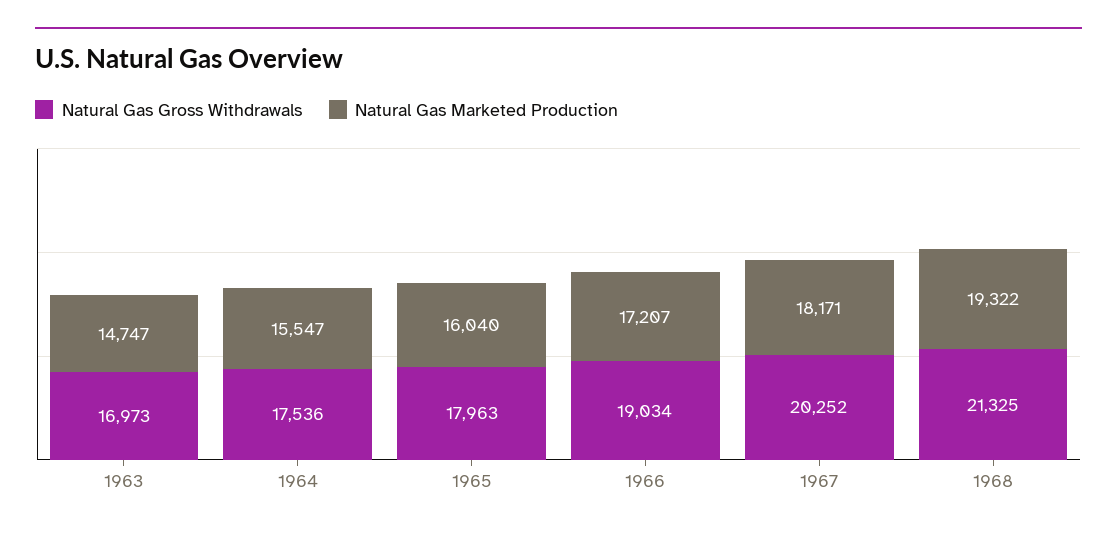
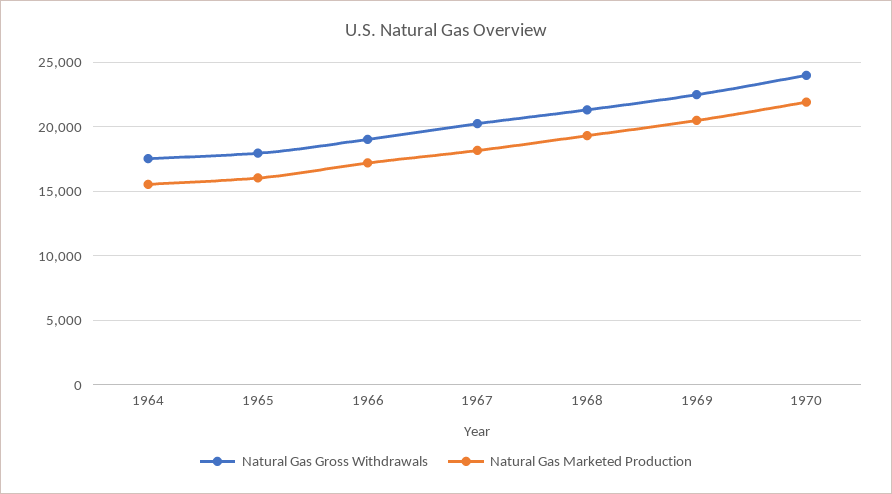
Natural Gas Gross Withdrawals, 1963: 16973 -> none
Natural Gas Marketed Production, 1963: 14747 -> none
Natural Gas Gross Withdrawals, 1969: none -> 22500
Natural Gas Marketed Production, 1969: none -> 20500
Natural Gas Gross Withdrawals, 1970: none -> 24000
Natural Gas Marketed Production, 1970: none -> 22000

